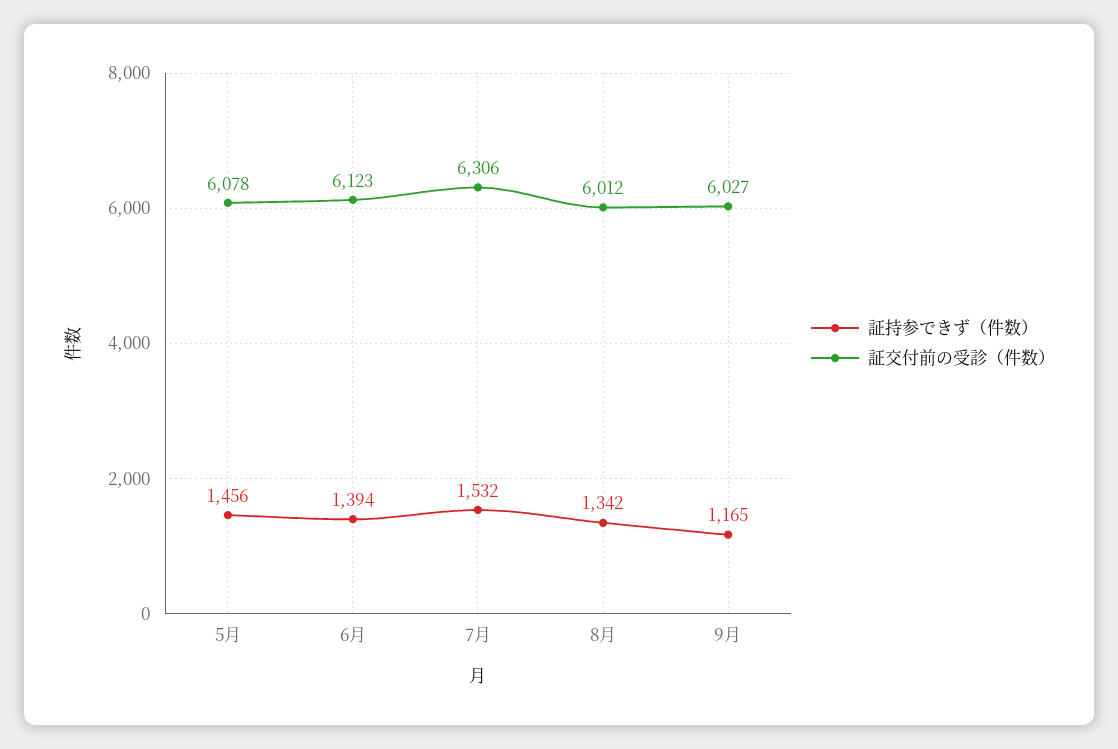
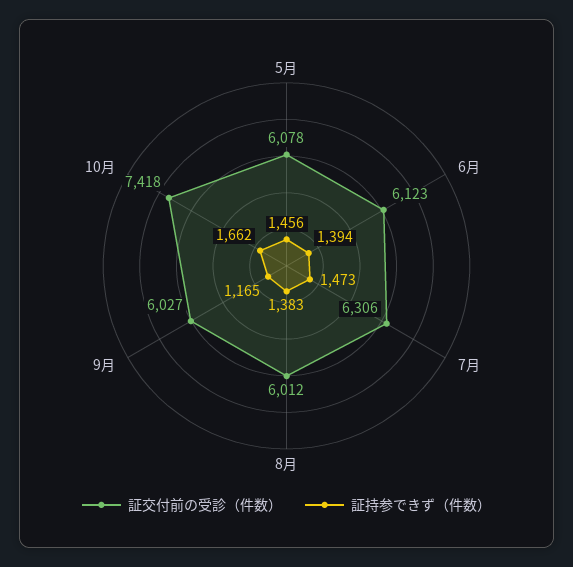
証持参できず（件数）, 7月: 1532 -> 1473
証持参できず（件数）, 8月: 1342 -> 1383
証交付前の受診（件数）, 10月: none -> 7418
証持参できず（件数）, 10月: none -> 1662

